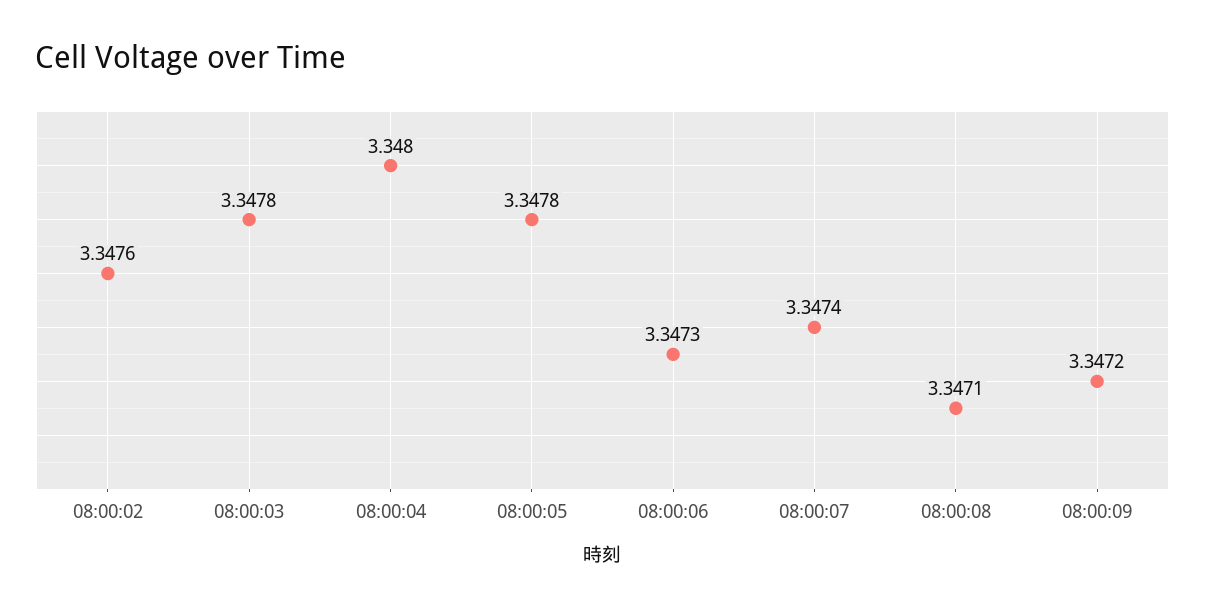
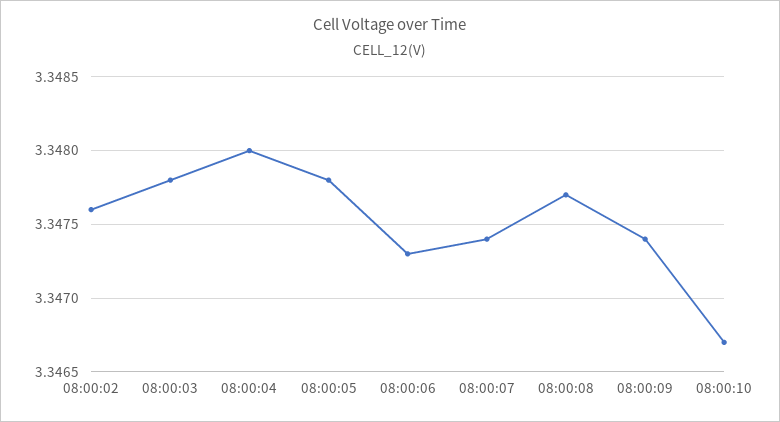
08:00:08: 3.3471 -> 3.3477
08:00:09: 3.3472 -> 3.3474
08:00:10: none -> 3.3467

